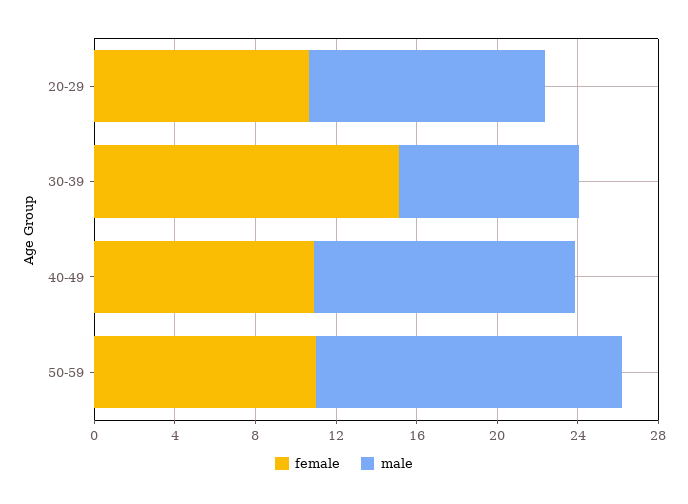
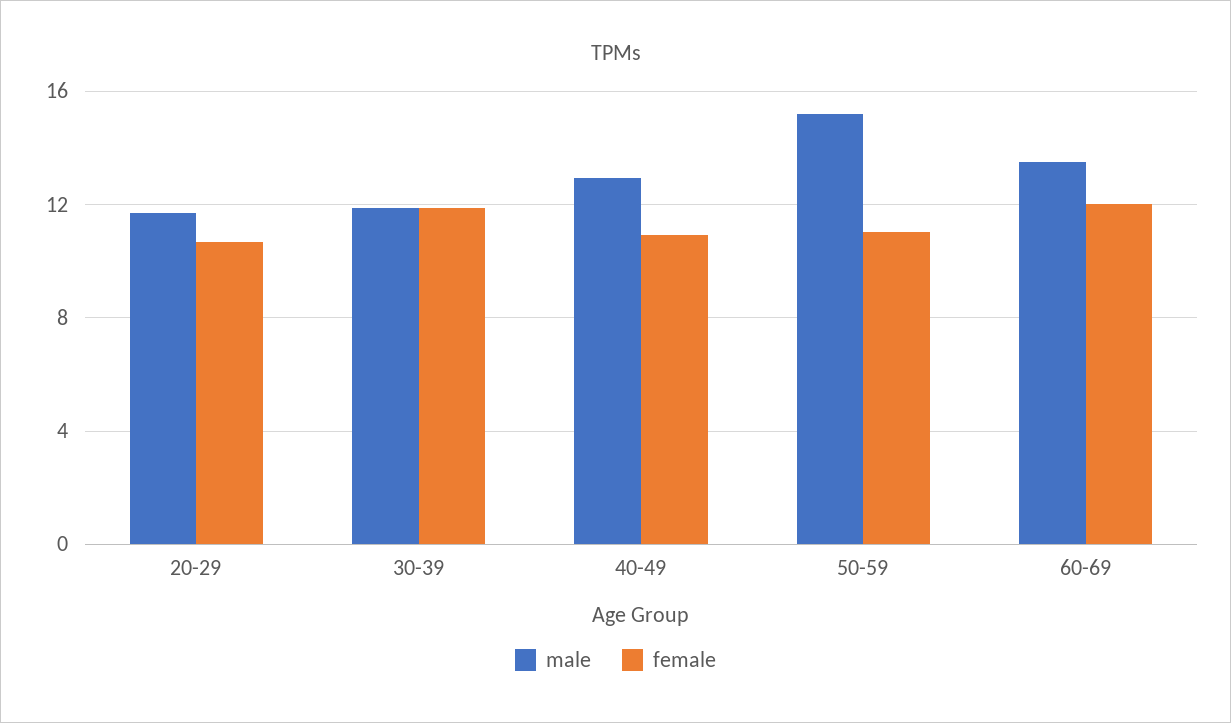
female, 30-39: 15 -> 12
male, 30-39: 9 -> 12
male, 60-69: none -> 13.5
female, 60-69: none -> 12

